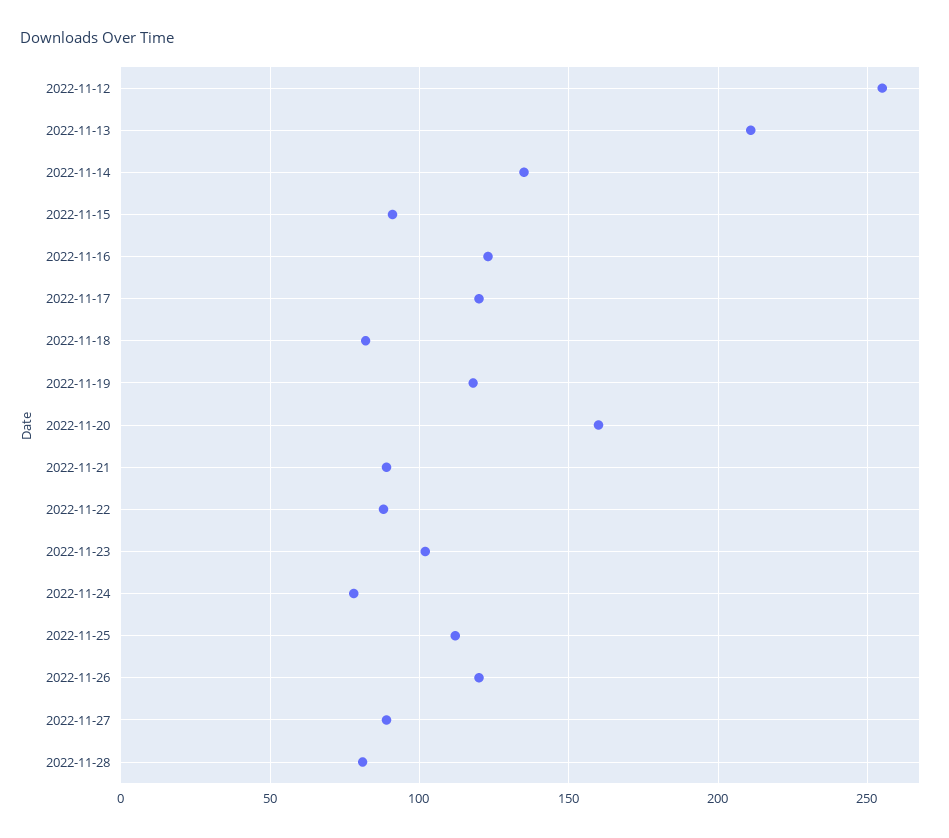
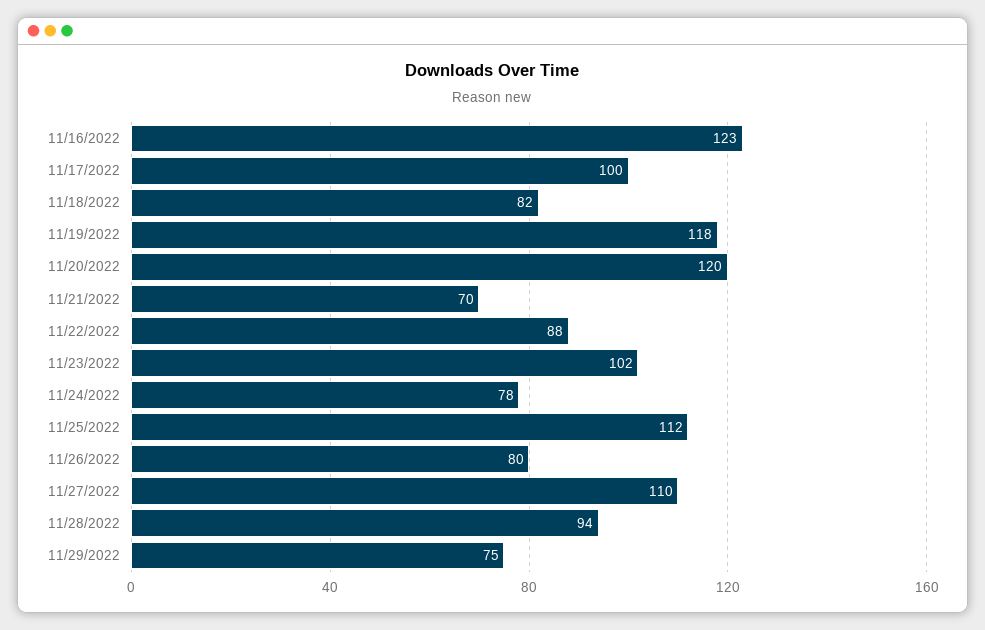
2022-11-12: 255 -> none
2022-11-13: 210 -> none
2022-11-14: 135 -> none
2022-11-15: 90 -> none
2022-11-17: 120 -> 100
2022-11-20: 160 -> 120
2022-11-21: 90 -> 70
2022-11-26: 120 -> 80
2022-11-27: 90 -> 110
2022-11-28: 80 -> 94
11/29/2022: none -> 75

